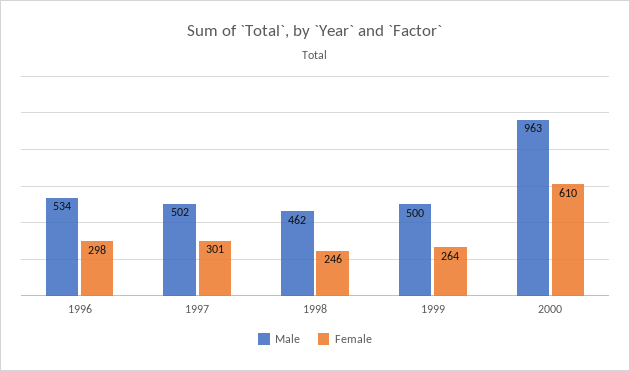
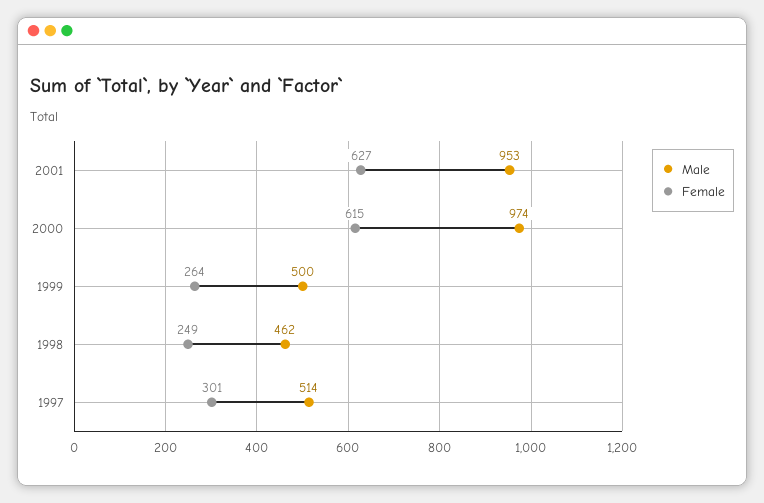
Male, 1996: 534 -> none
Female, 1996: 298 -> none
Male, 1997: 502 -> 514
Female, 1998: 246 -> 249
Male, 2000: 963 -> 974
Female, 2000: 610 -> 615
Male, 2001: none -> 953
Female, 2001: none -> 627

